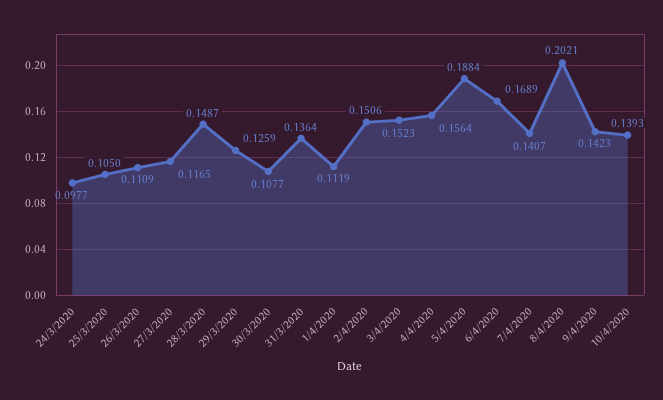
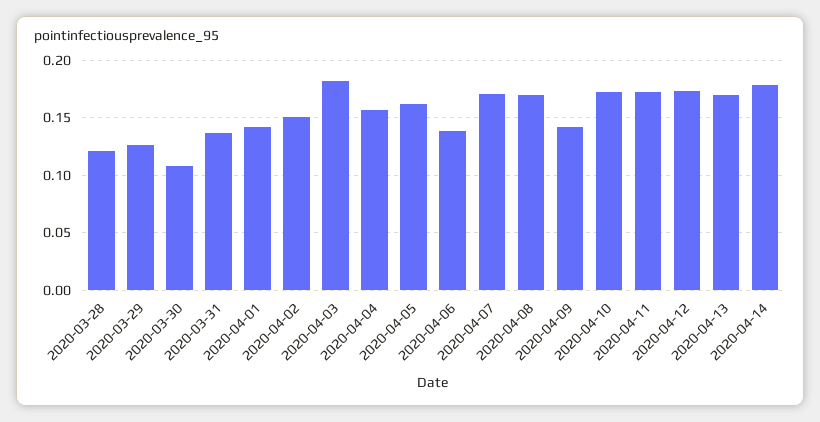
24/3/2020: 0.0977 -> none
25/3/2020: 0.105 -> none
26/3/2020: 0.1109 -> none
27/3/2020: 0.1165 -> none
28/3/2020: 0.1487 -> 0.12
1/4/2020: 0.1119 -> 0.14
3/4/2020: 0.1523 -> 0.18
5/4/2020: 0.1884 -> 0.16
6/4/2020: 0.1689 -> 0.14
7/4/2020: 0.1407 -> 0.17
8/4/2020: 0.2021 -> 0.17
10/4/2020: 0.1393 -> 0.17
2020-04-11: none -> 0.17
2020-04-12: none -> 0.17
2020-04-13: none -> 0.17
2020-04-14: none -> 0.18

